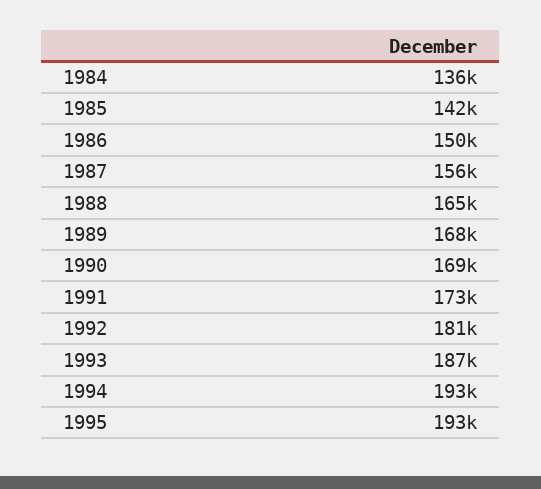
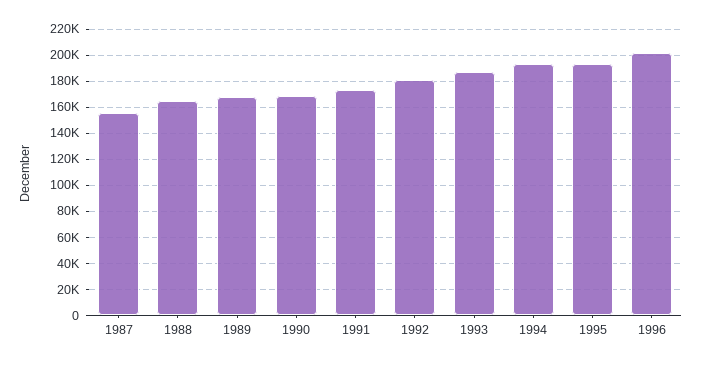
1984: 136000 -> none
1985: 142000 -> none
1986: 150000 -> none
1996: none -> 200000

